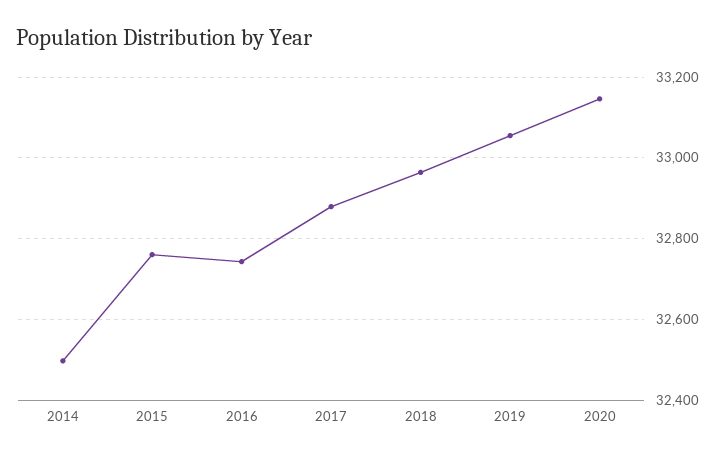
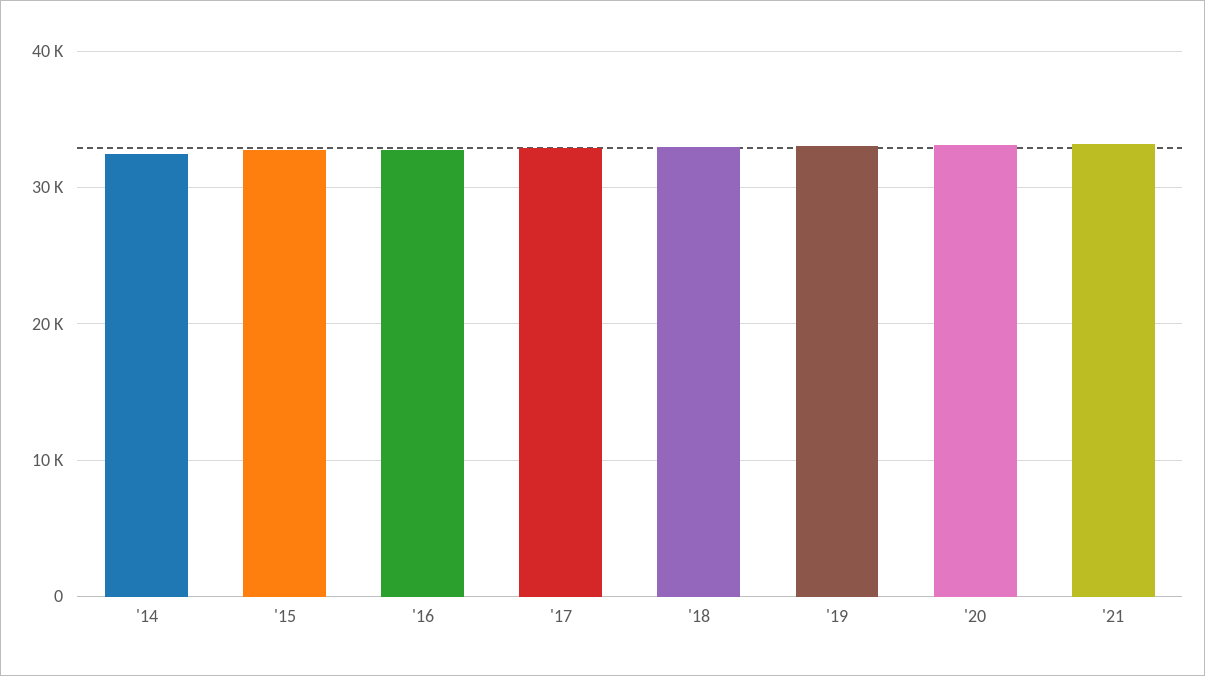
'21: none -> 33000

